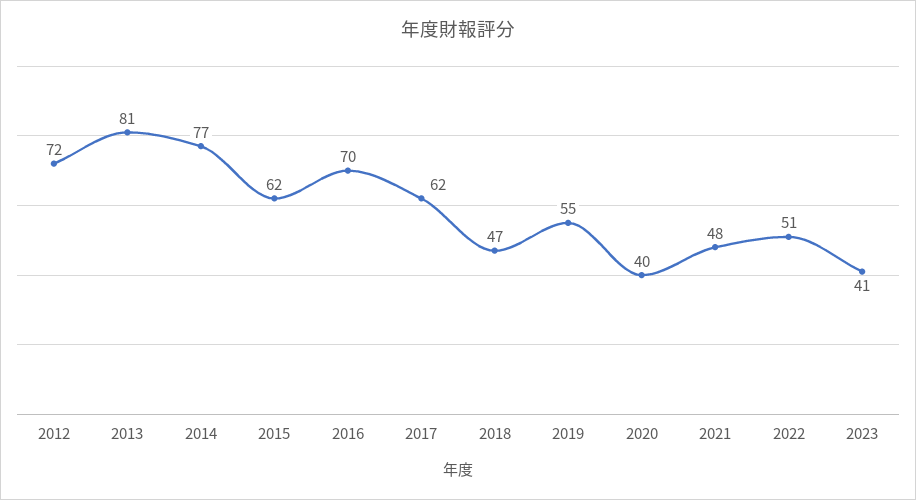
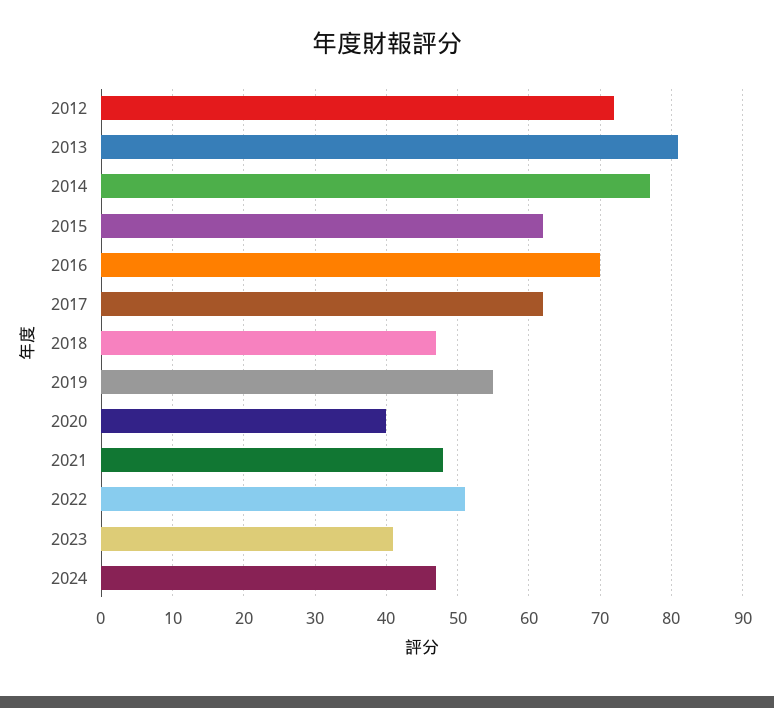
2024: none -> 47

